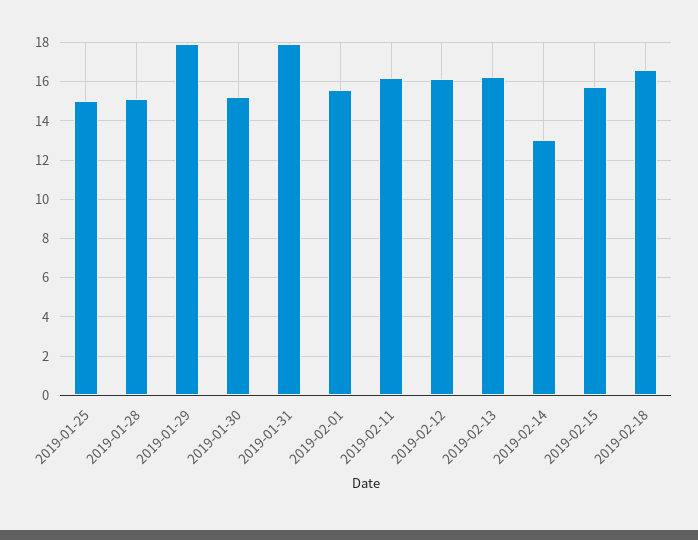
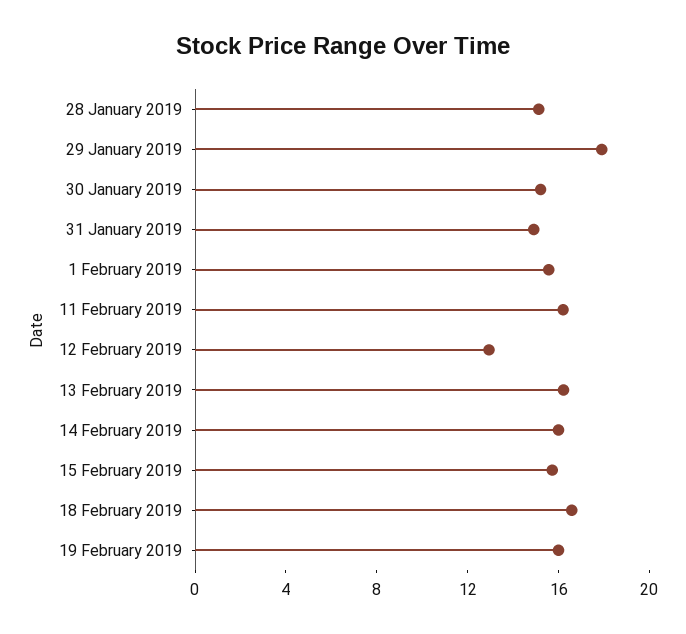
2019-01-25: 15 -> none
2019-01-31: 18 -> 15
2019-02-12: 16 -> 13
2019-02-14: 13 -> 16
19 February 2019: none -> 16

